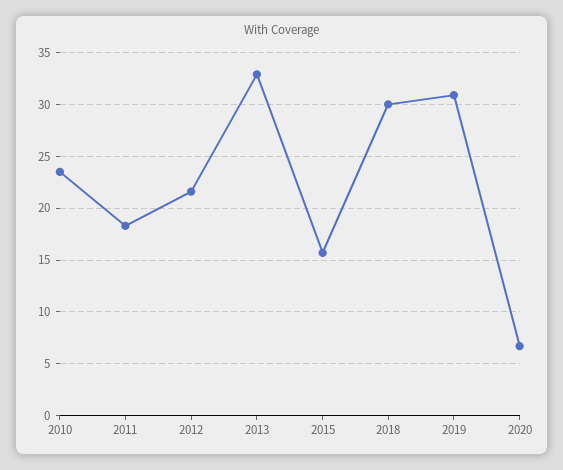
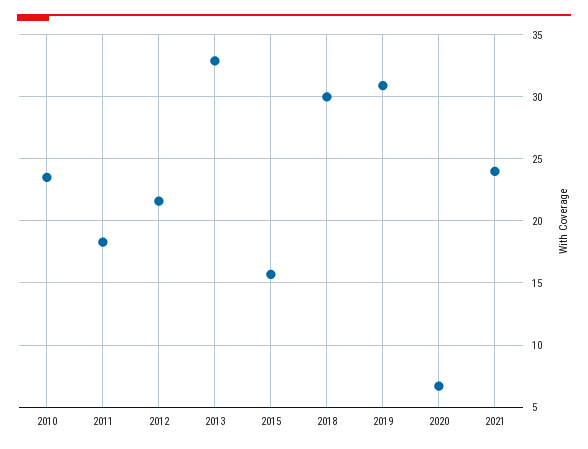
2021: none -> 24

